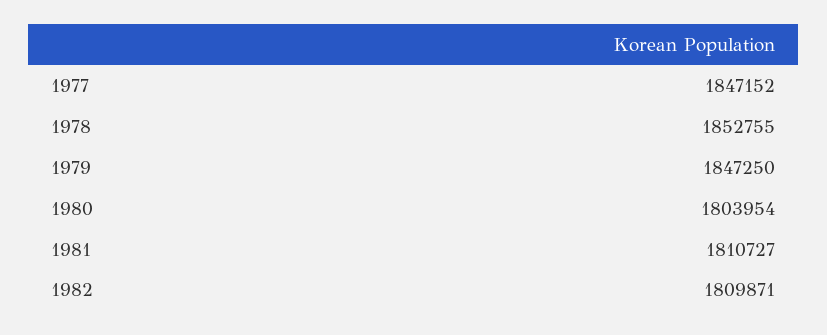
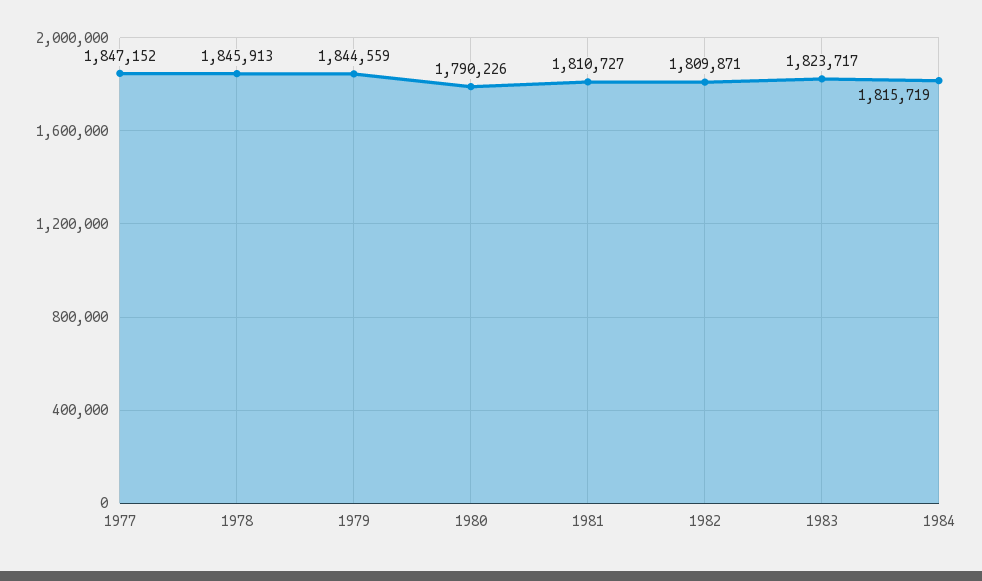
1978: 1852755 -> 1845913
1979: 1847250 -> 1844559
1980: 1803954 -> 1790226
1983: none -> 1823717
1984: none -> 1815719

